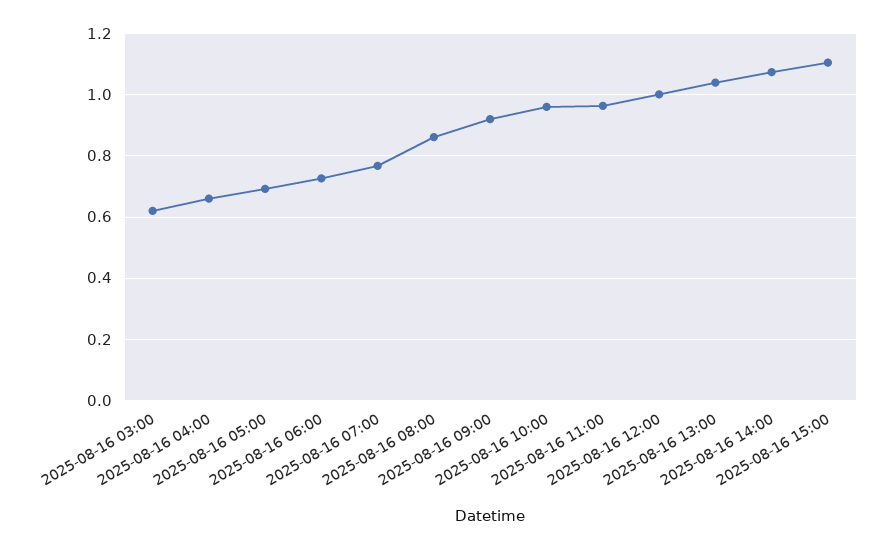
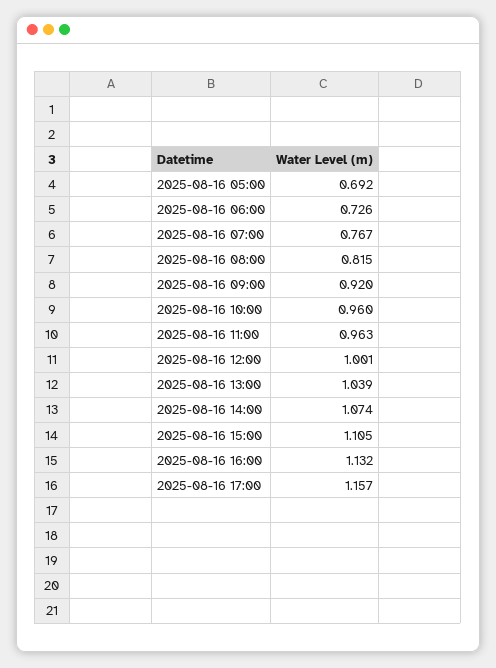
2025-08-16 03:00: 0.62 -> none
2025-08-16 04:00: 0.66 -> none
2025-08-16 08:00: 0.86 -> 0.815
2025-08-16 16:00: none -> 1.132
2025-08-16 17:00: none -> 1.157

